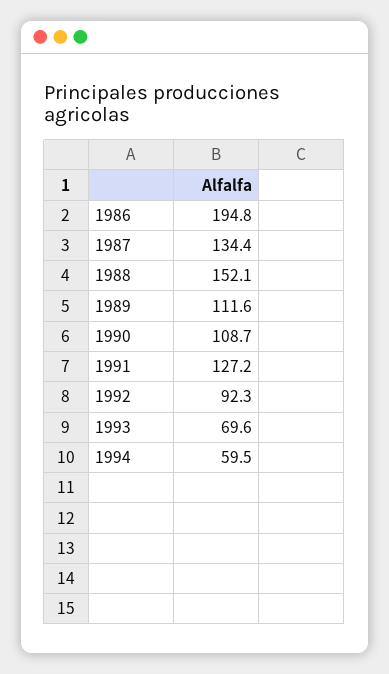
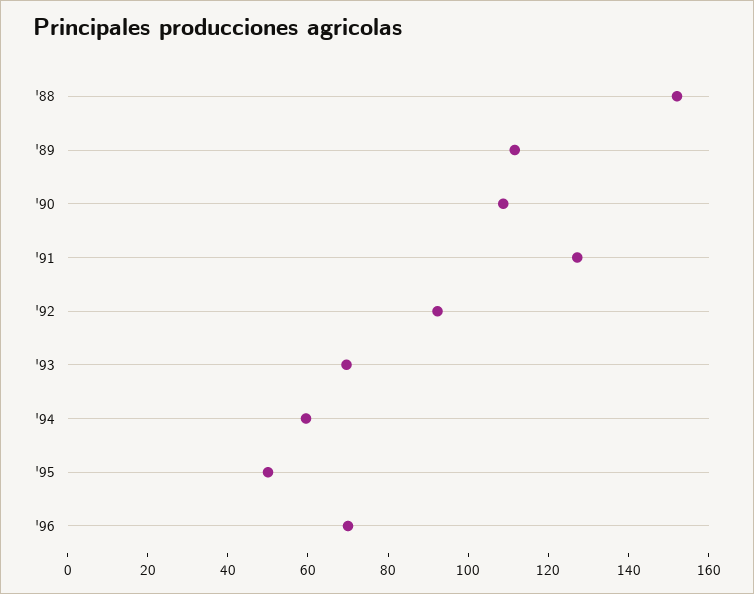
1986: 194.8 -> none
1987: 134.4 -> none
'95: none -> 50
'96: none -> 70

